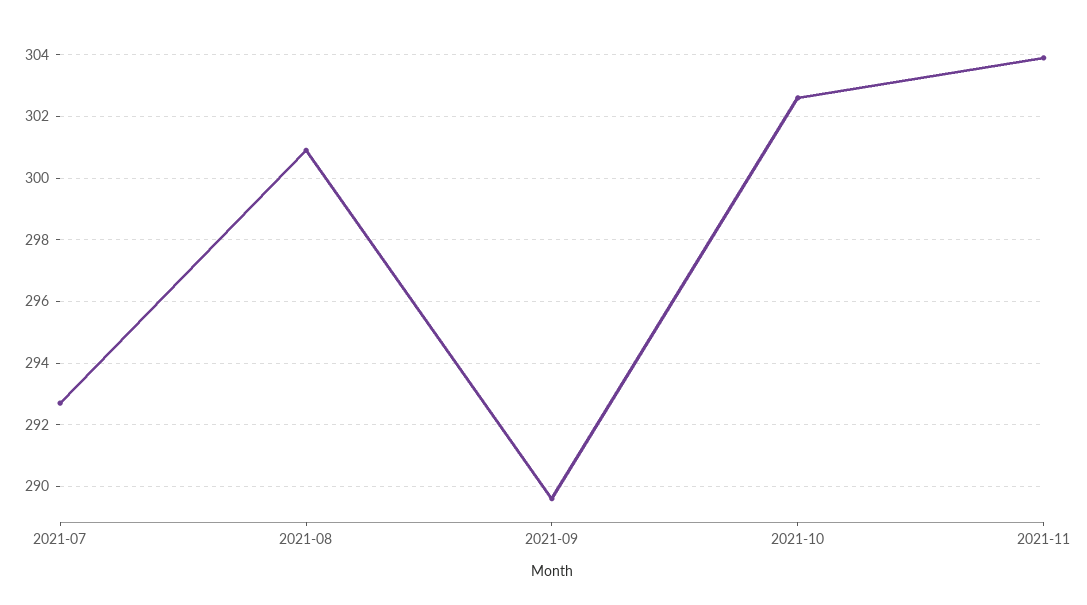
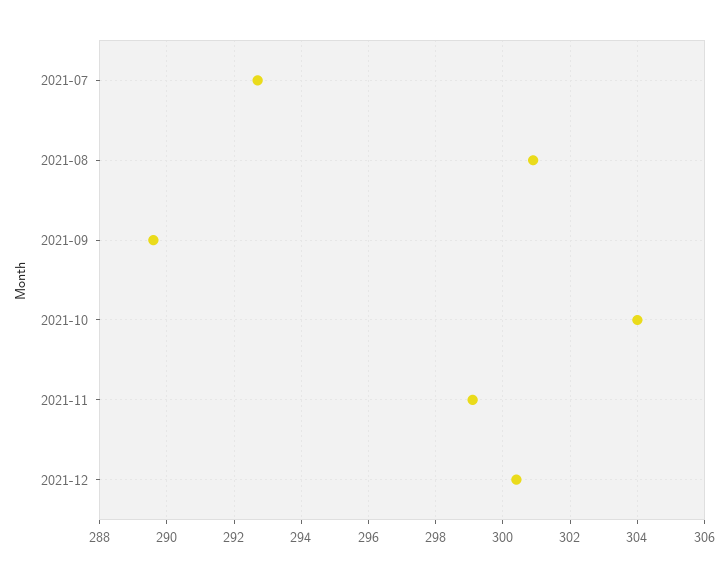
2021-10: 302.5 -> 304
2021-11: 304 -> 299
2021-12: none -> 300.5

